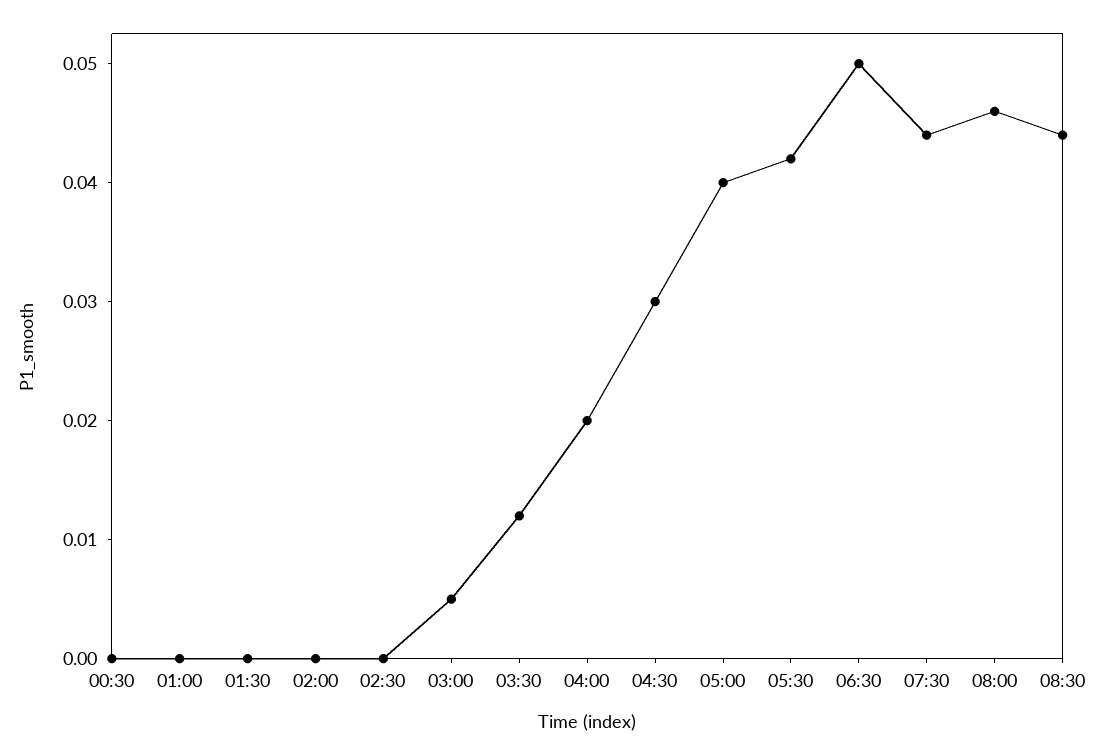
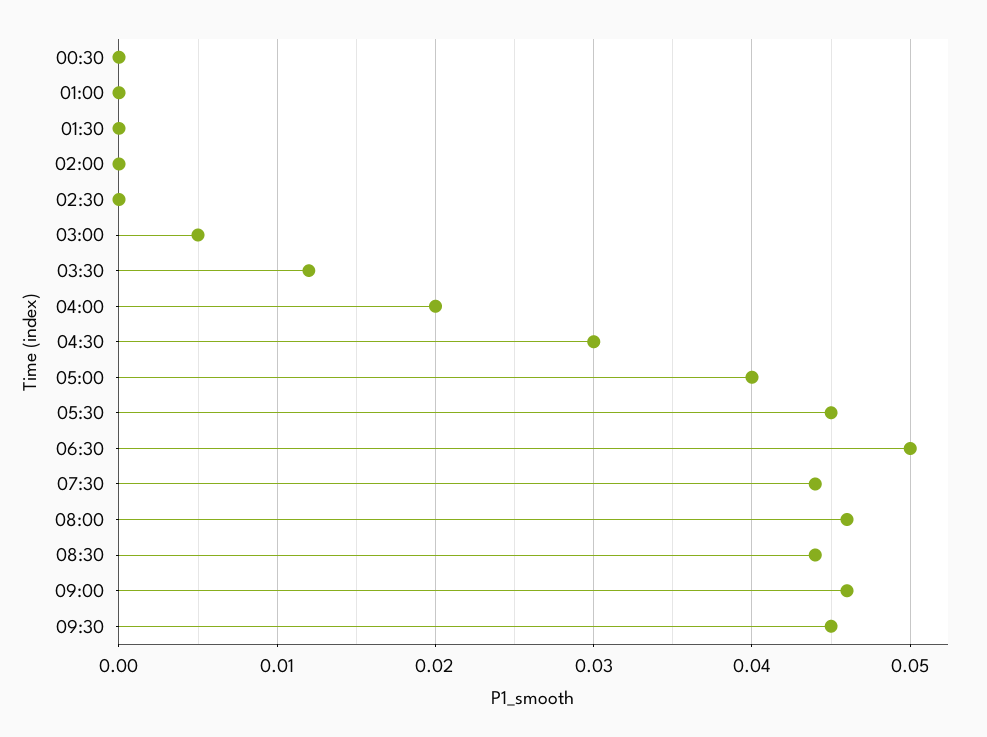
05:30: 0.042 -> 0.045
09:00: none -> 0.046
09:30: none -> 0.045

